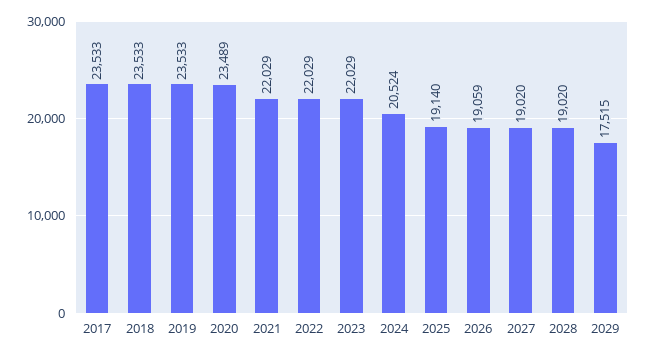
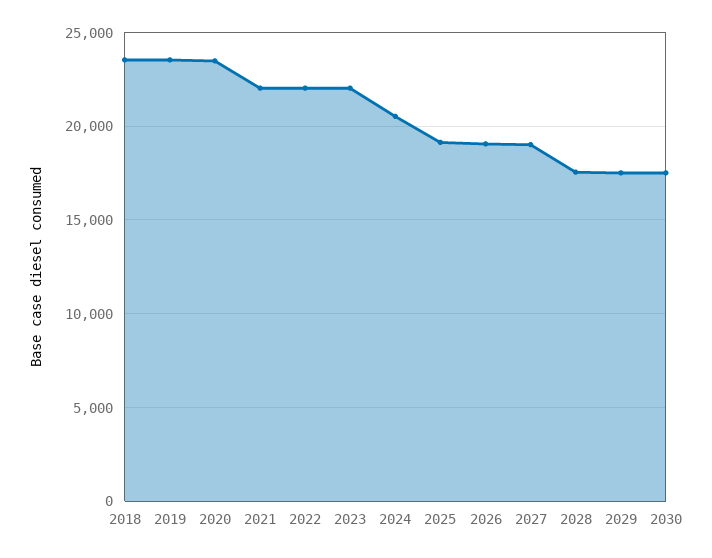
2017: 23533 -> none
2028: 19020 -> 17500
2030: none -> 17500

